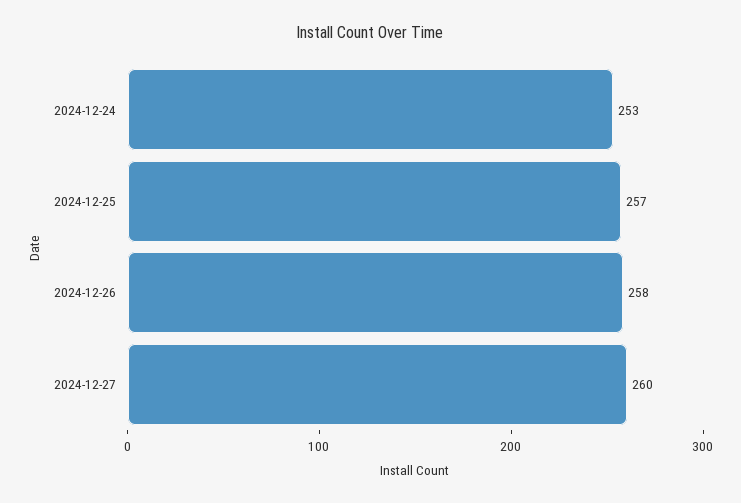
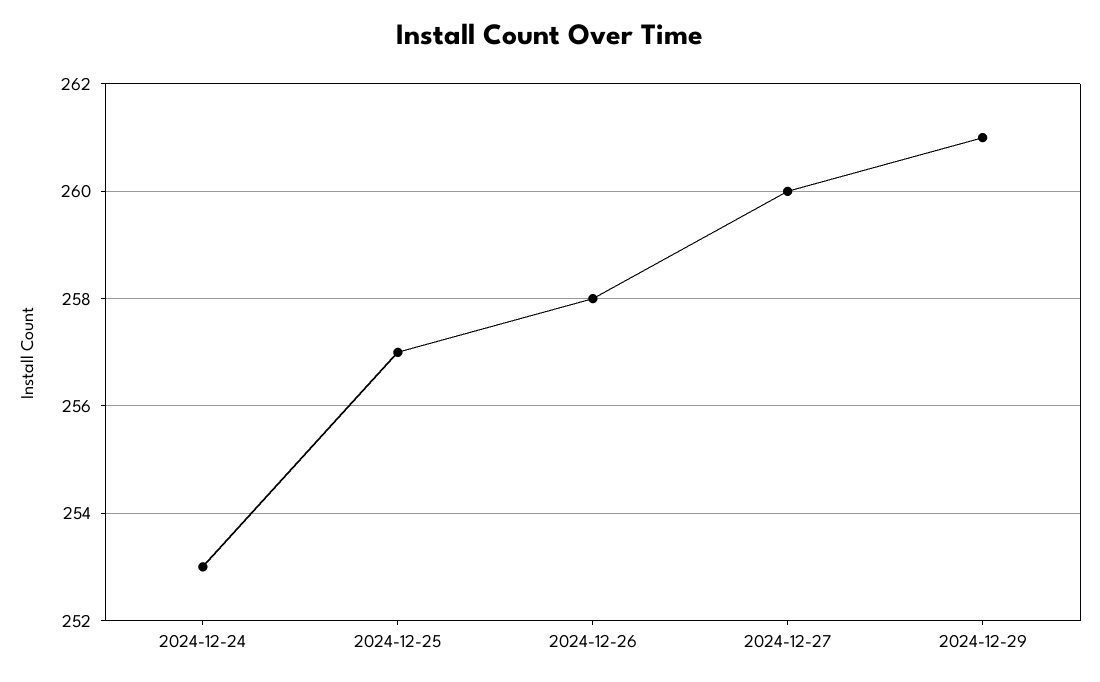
2024-12-29: none -> 261

